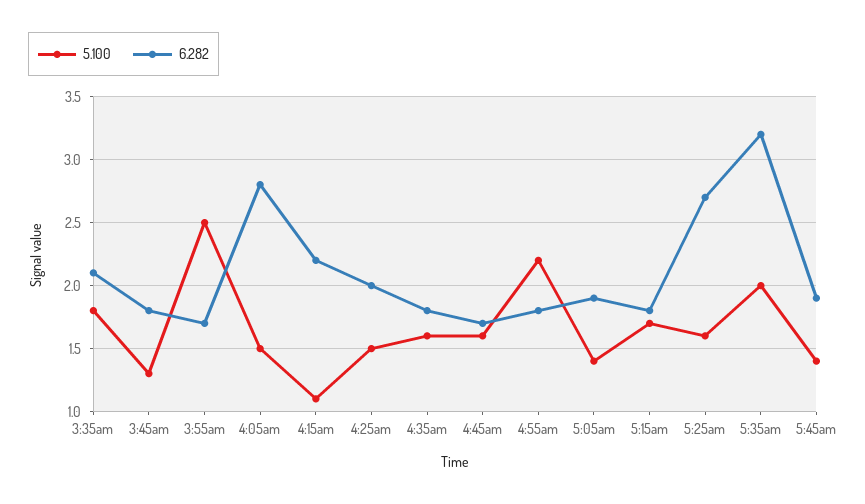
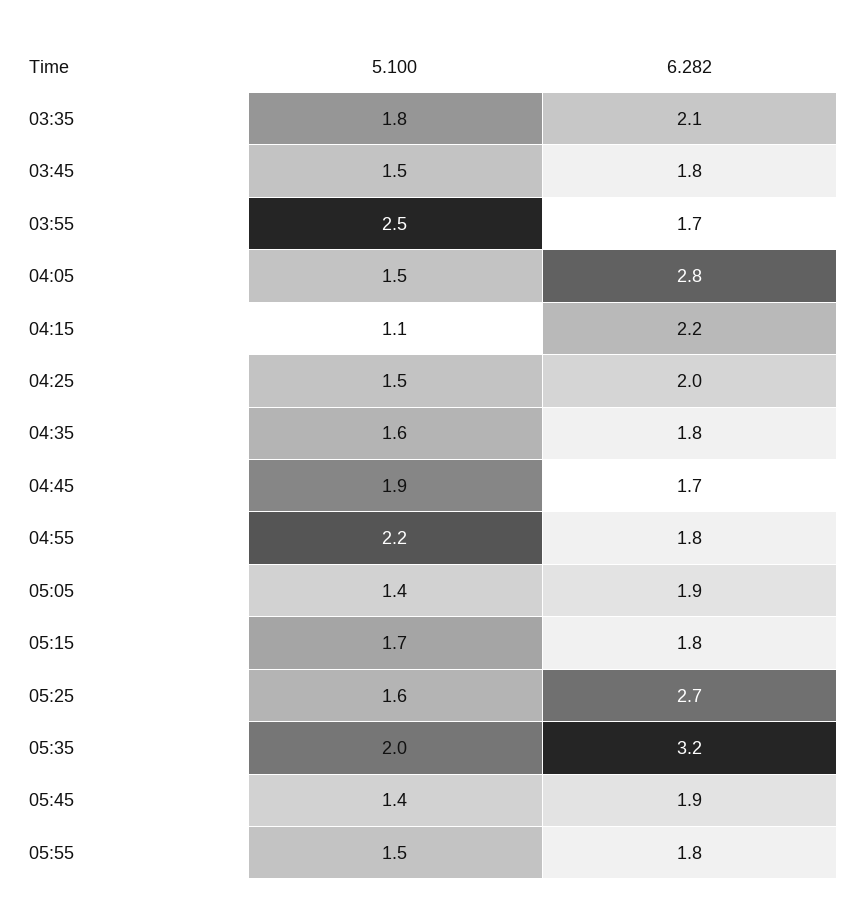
5.100, 3:45am: 1.3 -> 1.5
5.100, 4:45am: 1.6 -> 1.9
5.100, 05:55: none -> 1.5
6.282, 05:55: none -> 1.8

